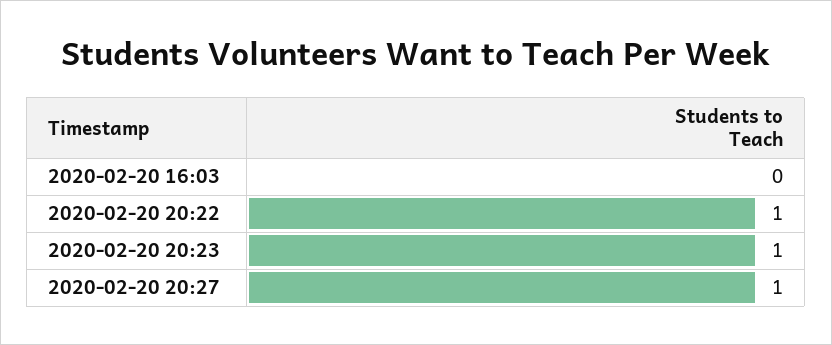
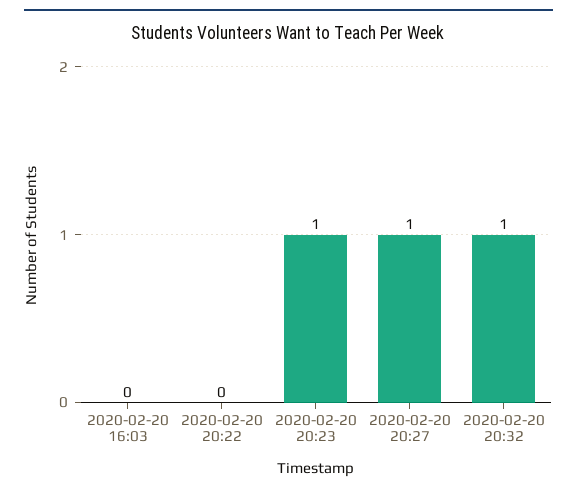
2020-02-20 20:22: 1 -> 0
2020-02-20 20:32: none -> 1

